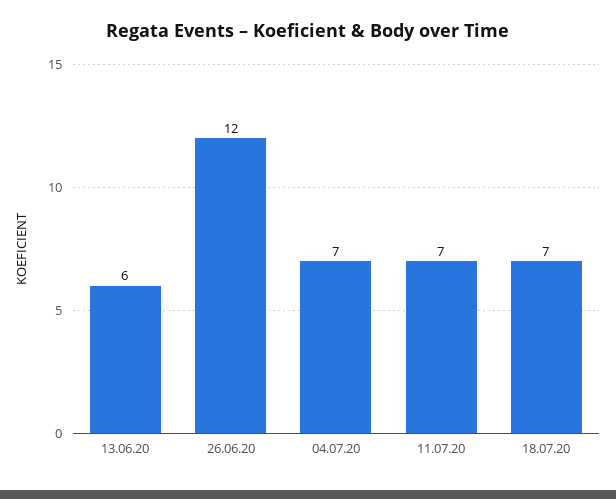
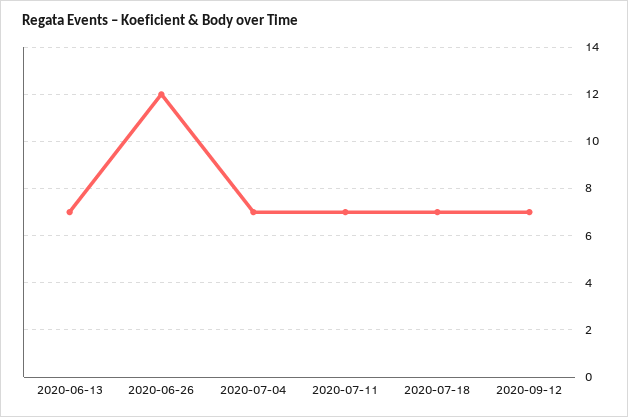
13.06.20: 6 -> 7
2020-09-12: none -> 7

